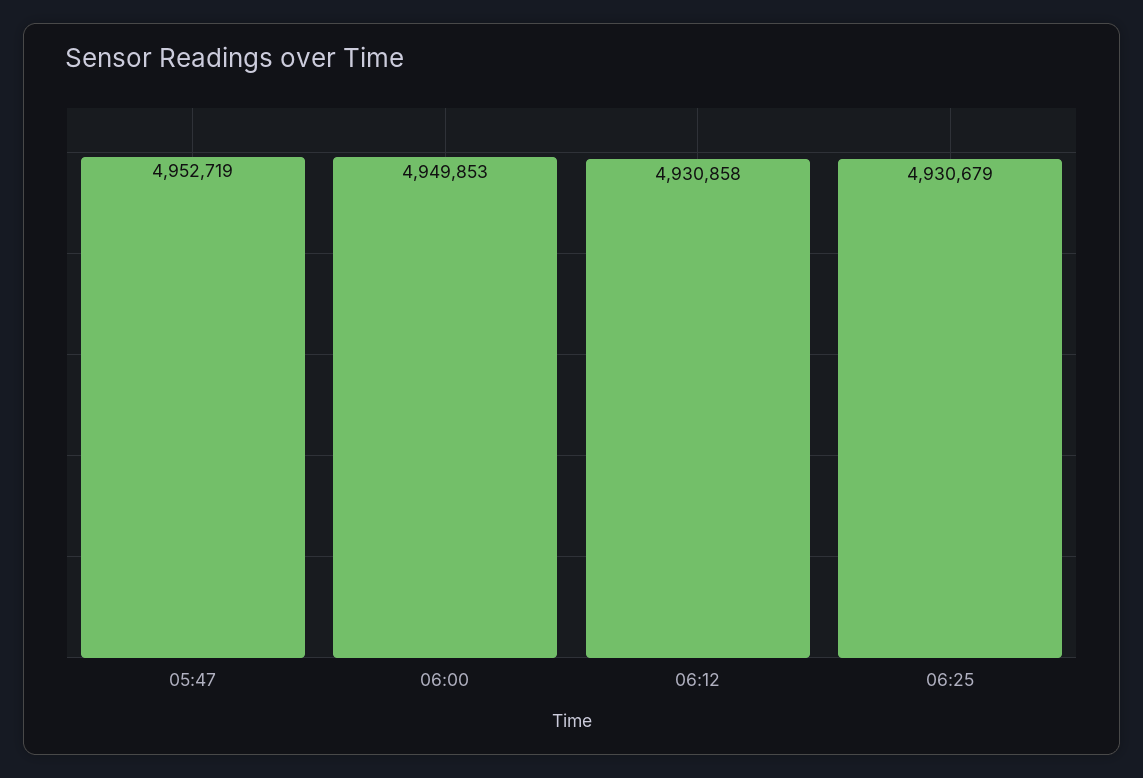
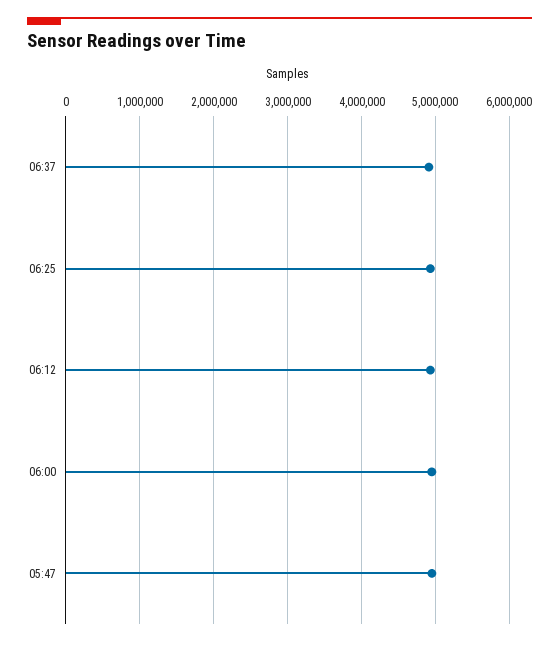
06:37: none -> 4900000

